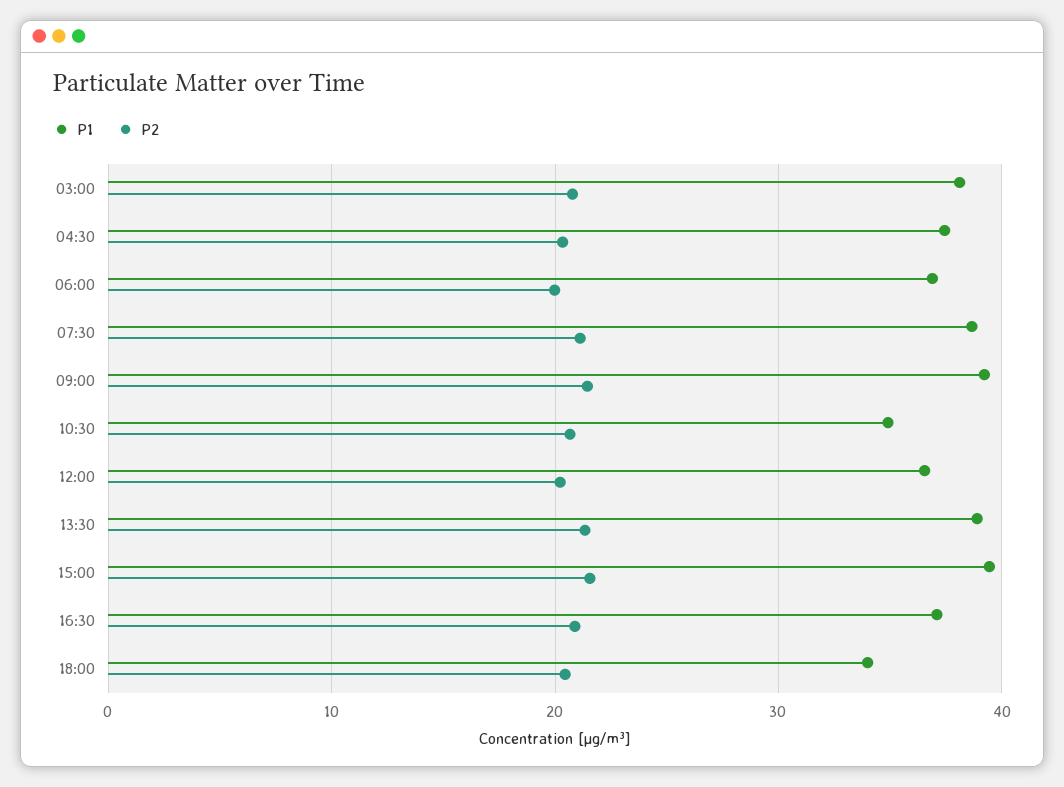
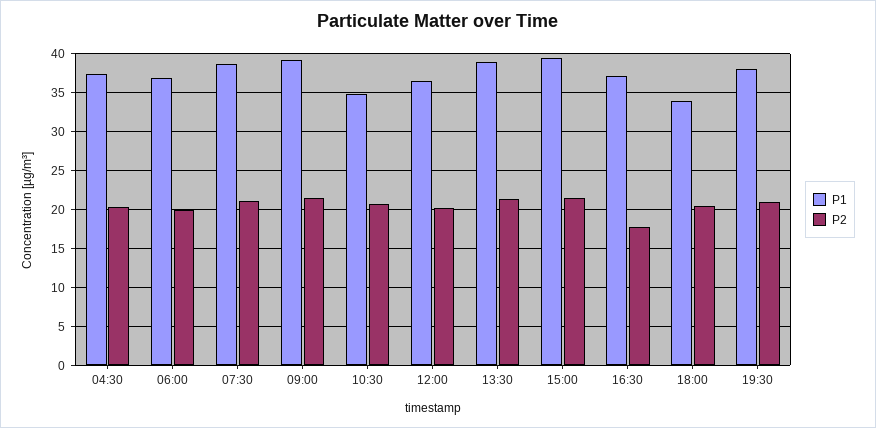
P1, 03:00: 38 -> none
P2, 03:00: 21 -> none
P2, 16:30: 21 -> 18
P1, 19:30: none -> 38
P2, 19:30: none -> 21

